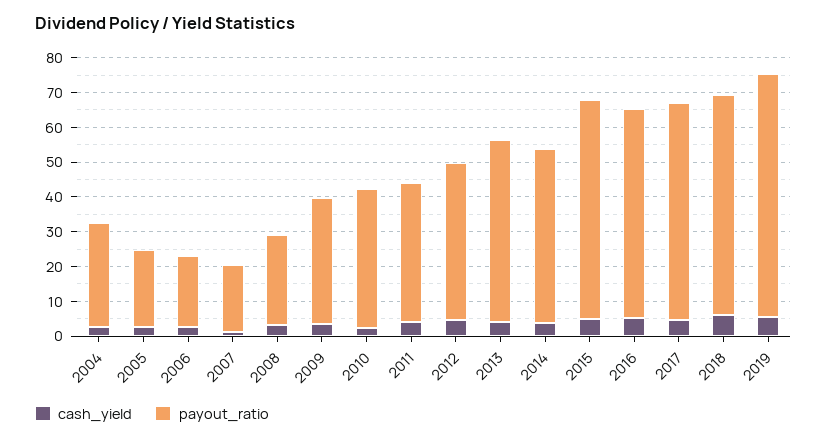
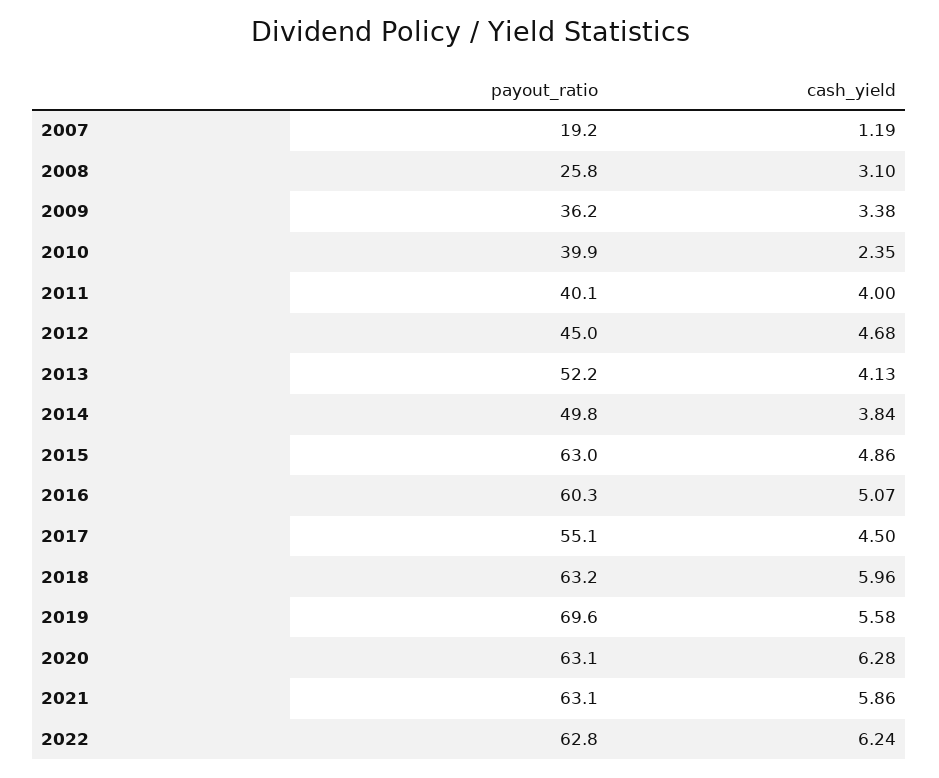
cash_yield, 2004: 2.5 -> none
payout_ratio, 2004: 30 -> none
cash_yield, 2005: 2.5 -> none
payout_ratio, 2005: 22.5 -> none
cash_yield, 2006: 2.5 -> none
payout_ratio, 2006: 20 -> none
payout_ratio, 2017: 62.5 -> 55.1
payout_ratio, 2020: none -> 63.1
cash_yield, 2020: none -> 6.28
payout_ratio, 2021: none -> 63.1
cash_yield, 2021: none -> 5.86
payout_ratio, 2022: none -> 62.8
cash_yield, 2022: none -> 6.24

